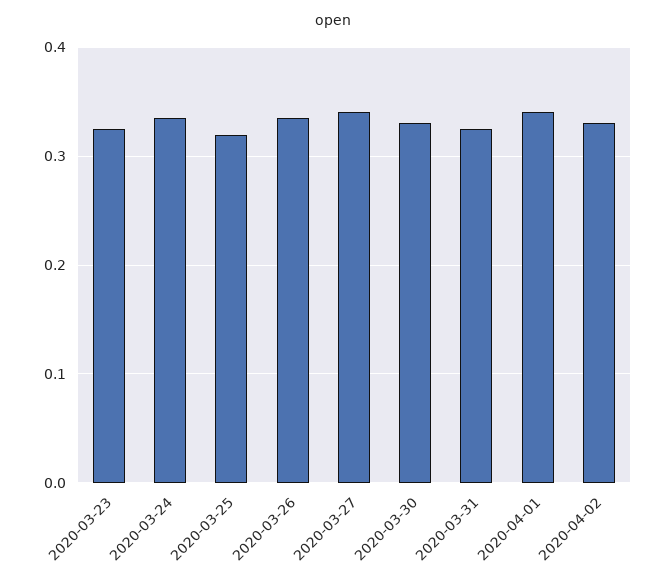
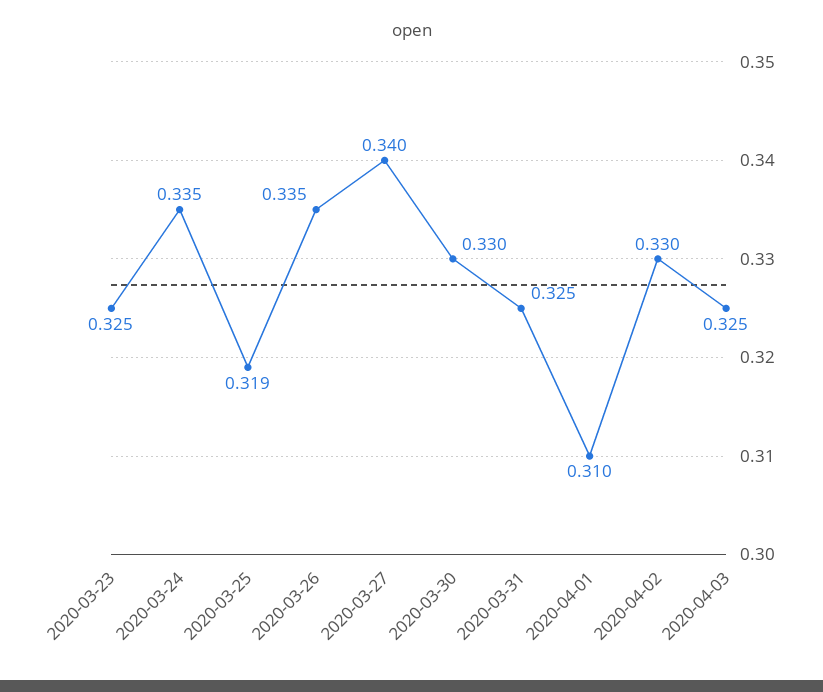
2020-04-01: 0.34 -> 0.31
2020-04-03: none -> 0.325

